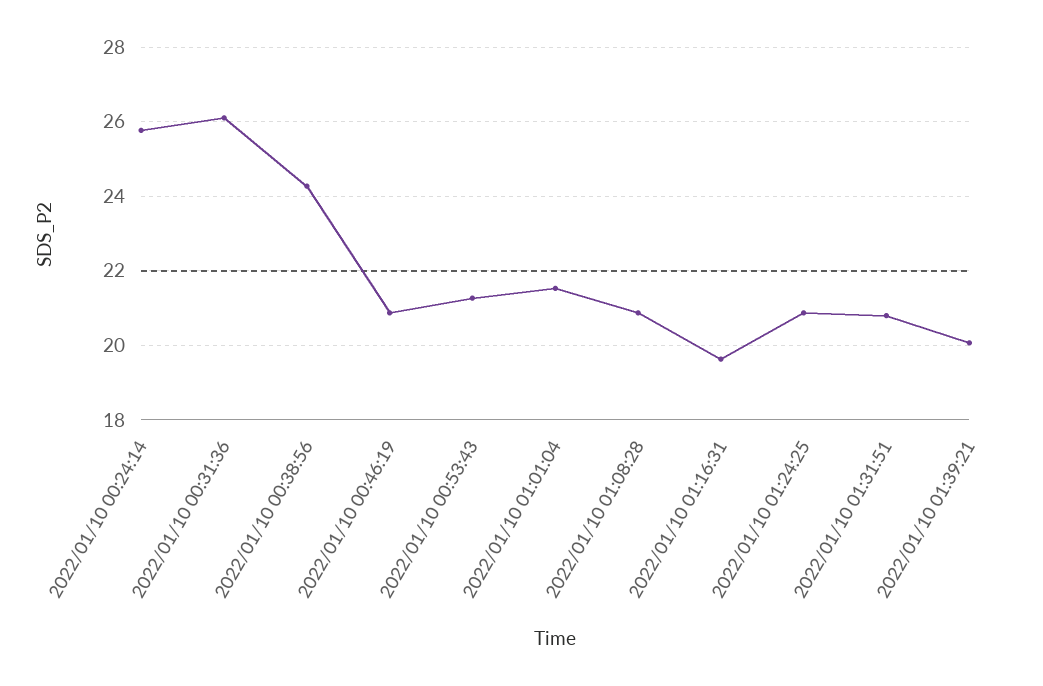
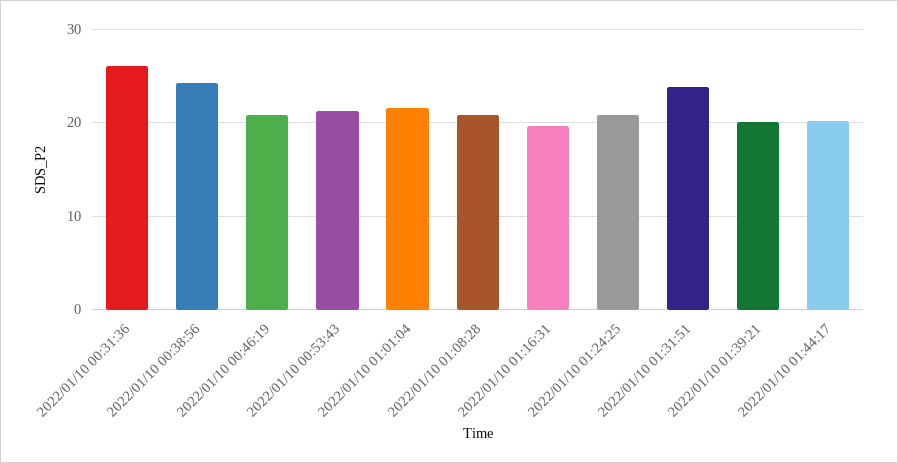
2022/01/10 00:24:14: 25.8 -> none
2022/01/10 01:31:51: 20.8 -> 24
2022/01/10 01:44:17: none -> 20

